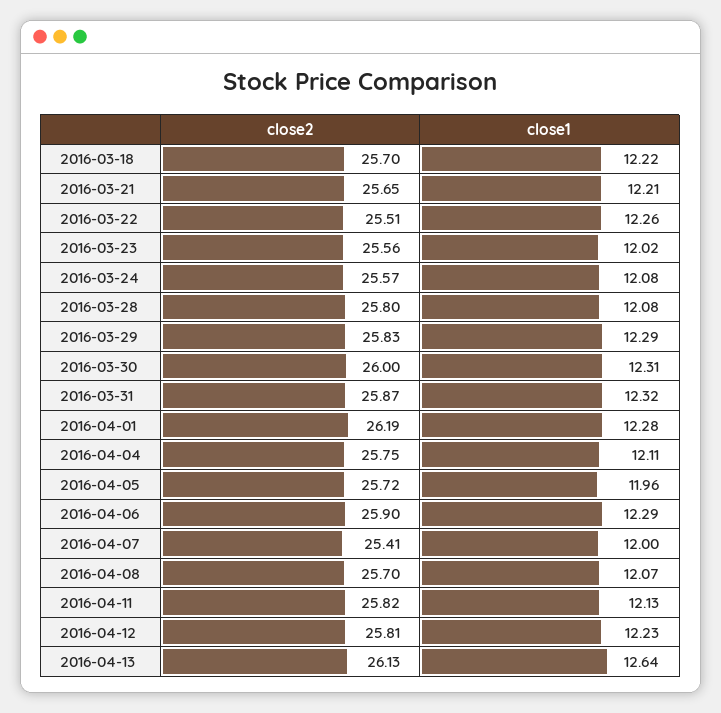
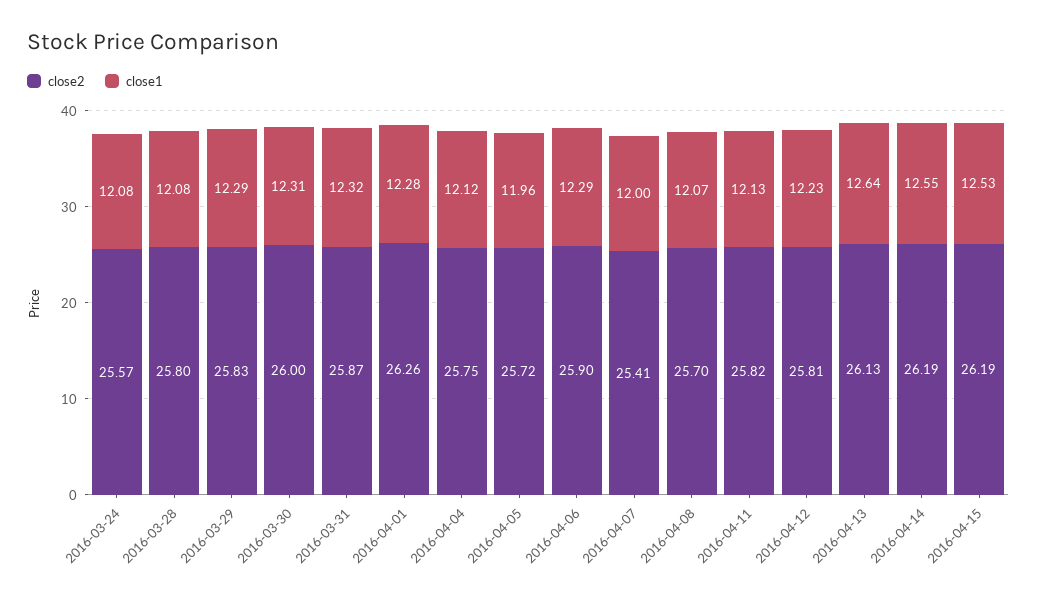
close2, 2016-03-18: 25.7 -> none
close1, 2016-03-18: 12.22 -> none
close2, 2016-03-21: 25.65 -> none
close1, 2016-03-21: 12.21 -> none
close2, 2016-03-22: 25.51 -> none
close1, 2016-03-22: 12.26 -> none
close2, 2016-03-23: 25.56 -> none
close1, 2016-03-23: 12.02 -> none
close2, 2016-04-01: 26.19 -> 26.26
close1, 2016-04-04: 12.11 -> 12.12
close2, 2016-04-14: none -> 26.19
close1, 2016-04-14: none -> 12.55
close2, 2016-04-15: none -> 26.19
close1, 2016-04-15: none -> 12.53

